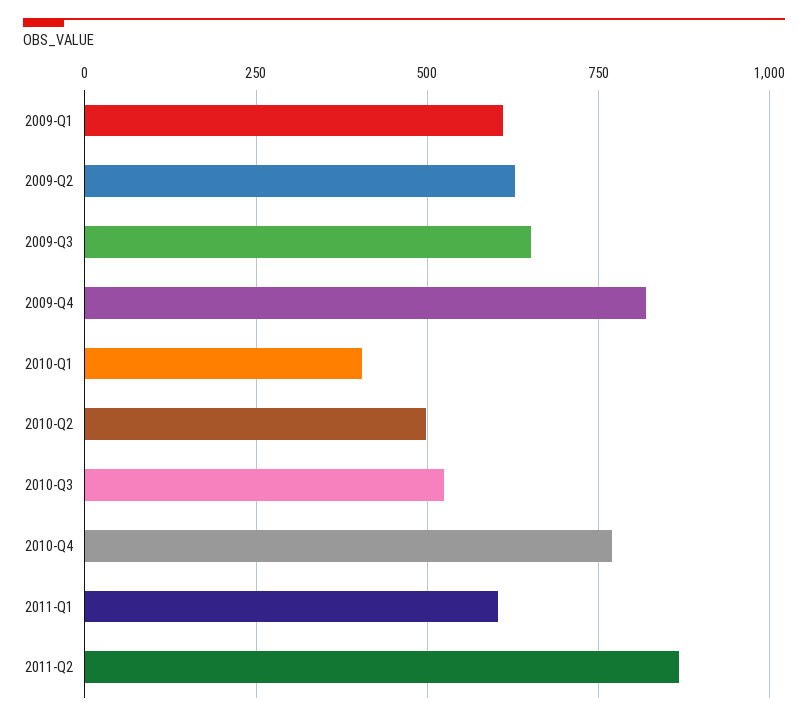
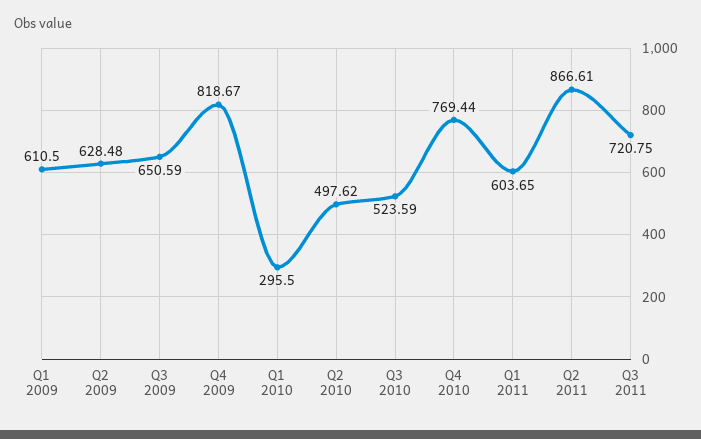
2010-Q1: 400 -> 295.5
Q3 2011: none -> 720.75

